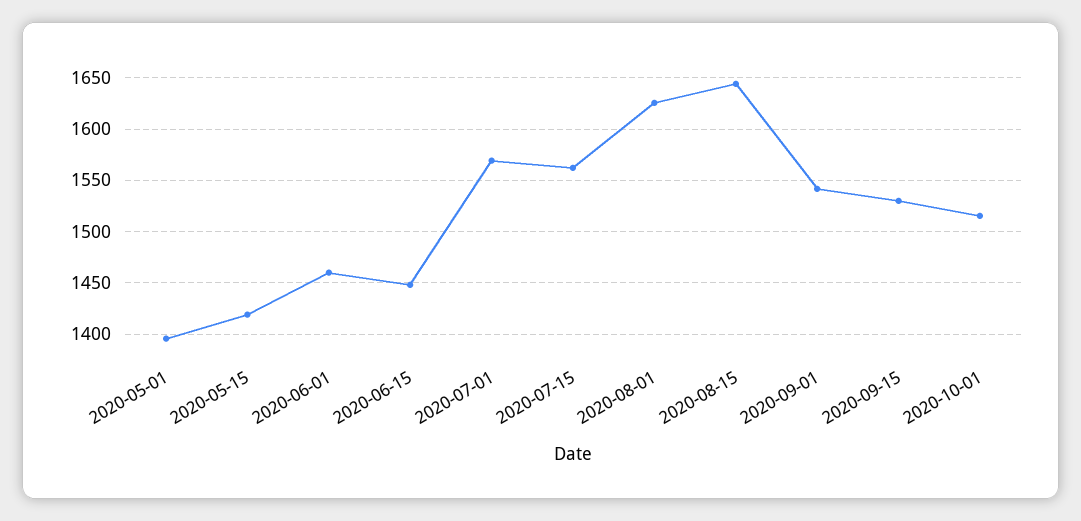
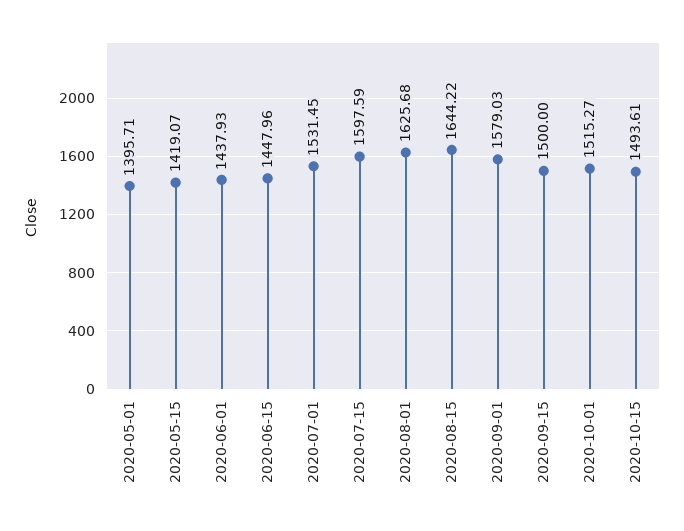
2020-06-01: 1460 -> 1437.93
2020-07-01: 1570 -> 1531.45
2020-07-15: 1560 -> 1597.59
2020-09-01: 1540 -> 1579.03
2020-09-15: 1530 -> 1500
2020-10-15: none -> 1493.61

